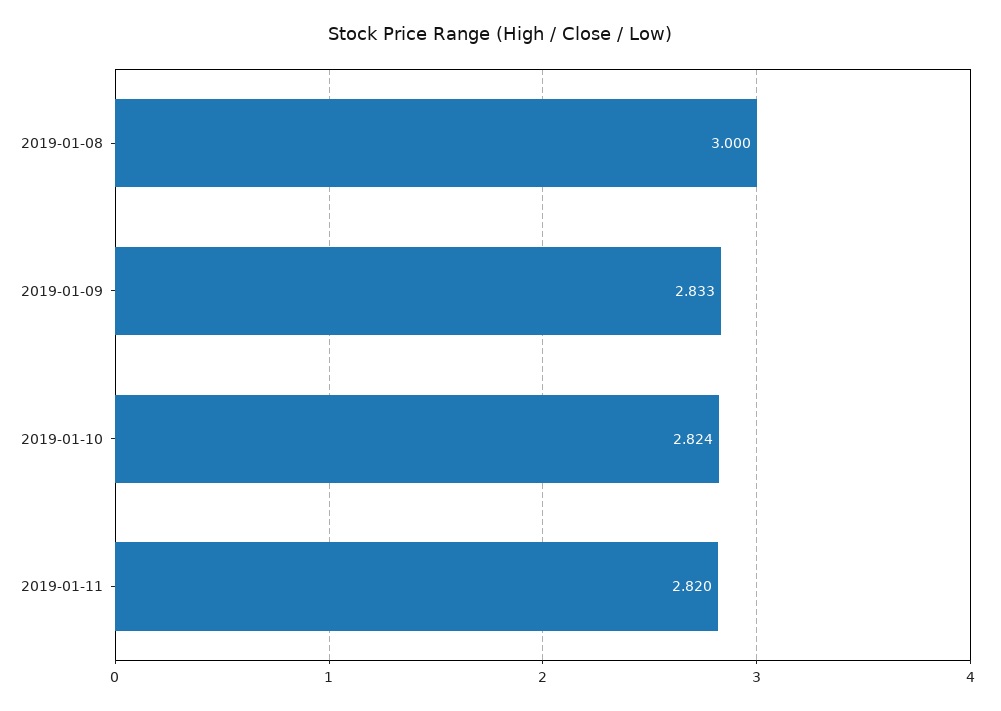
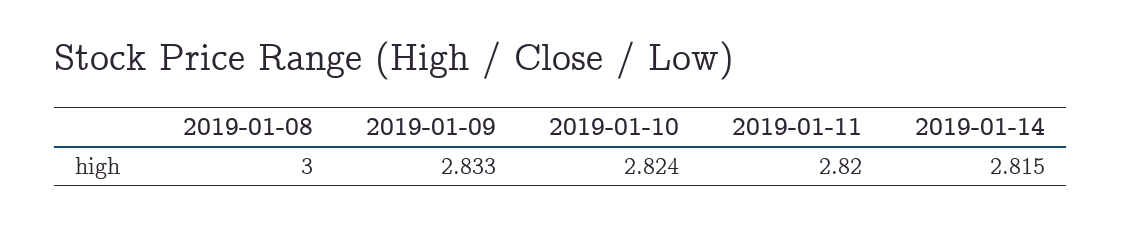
2019-01-14: none -> 2.815

